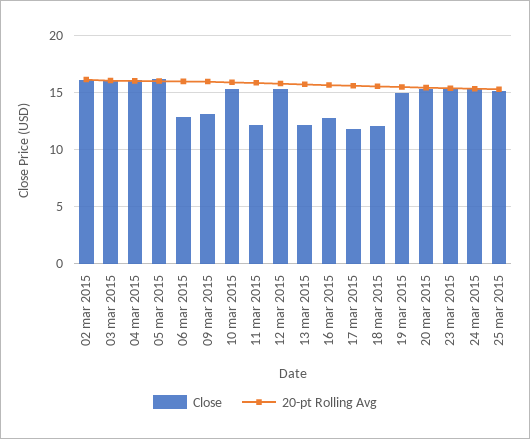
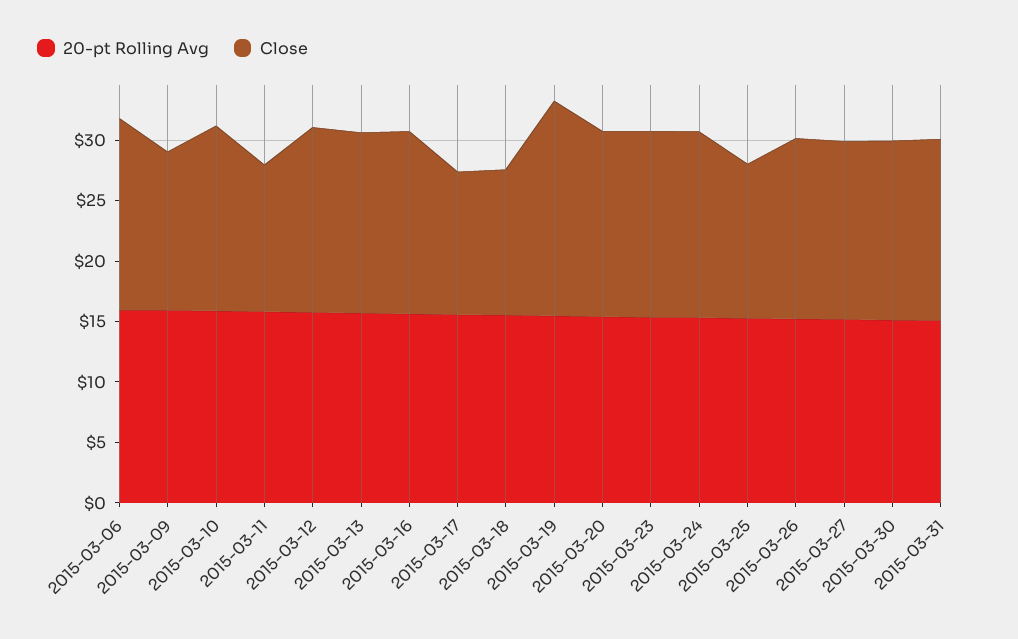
Close, 02 mar 2015: 16 -> none
20-pt Rolling Avg, 02 mar 2015: 16 -> none
Close, 03 mar 2015: 16 -> none
20-pt Rolling Avg, 03 mar 2015: 16 -> none
Close, 04 mar 2015: 16 -> none
20-pt Rolling Avg, 04 mar 2015: 16 -> none
Close, 05 mar 2015: 16 -> none
20-pt Rolling Avg, 05 mar 2015: 16 -> none
Close, 06 mar 2015: 13 -> 16
Close, 13 mar 2015: 12 -> 15
Close, 16 mar 2015: 13 -> 15
Close, 19 mar 2015: 15 -> 18
Close, 25 mar 2015: 15 -> 13
20-pt Rolling Avg, 2015-03-26: none -> 15
Close, 2015-03-26: none -> 15
20-pt Rolling Avg, 2015-03-27: none -> 15
Close, 2015-03-27: none -> 15
20-pt Rolling Avg, 2015-03-30: none -> 15
Close, 2015-03-30: none -> 15
20-pt Rolling Avg, 2015-03-31: none -> 15
Close, 2015-03-31: none -> 15

